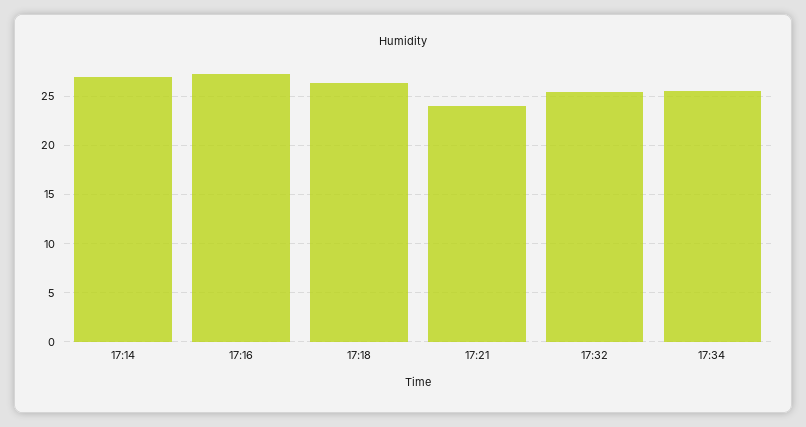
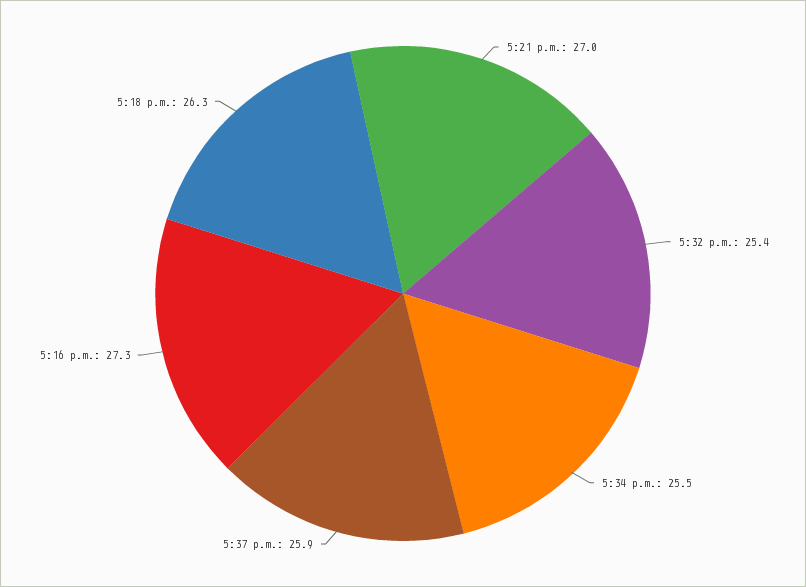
17:14: 27 -> none
17:21: 24 -> 27
5:37 p.m.: none -> 25.9

